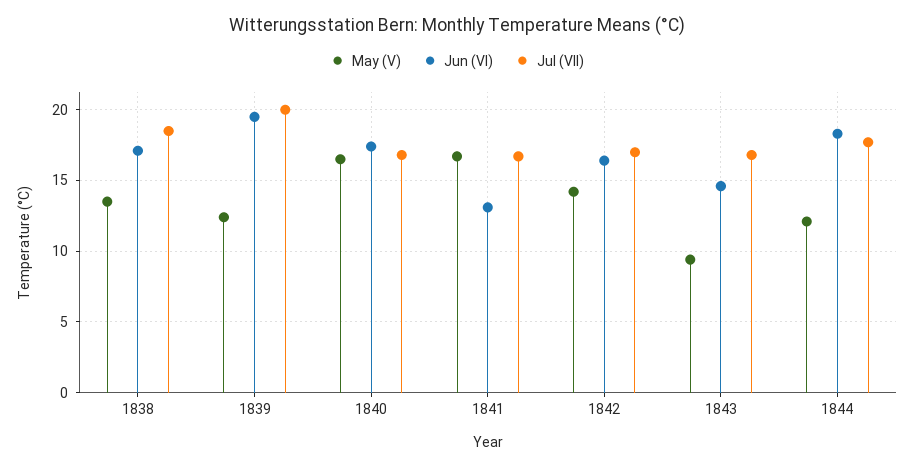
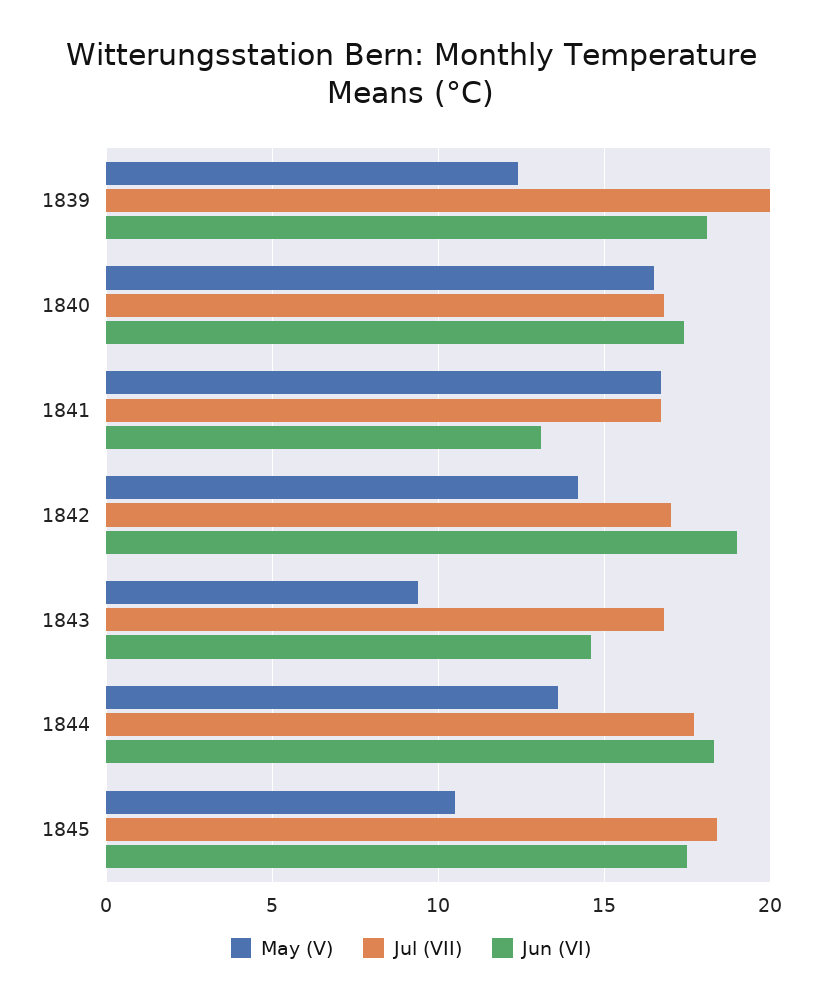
May (V), 1838: 13.5 -> none
Jun (VI), 1838: 17 -> none
Jul (VII), 1838: 18.5 -> none
Jun (VI), 1839: 19.5 -> 18
Jun (VI), 1842: 16.5 -> 19
May (V), 1844: 12 -> 13.5
May (V), 1845: none -> 10.5
Jul (VII), 1845: none -> 18.5
Jun (VI), 1845: none -> 17.5

